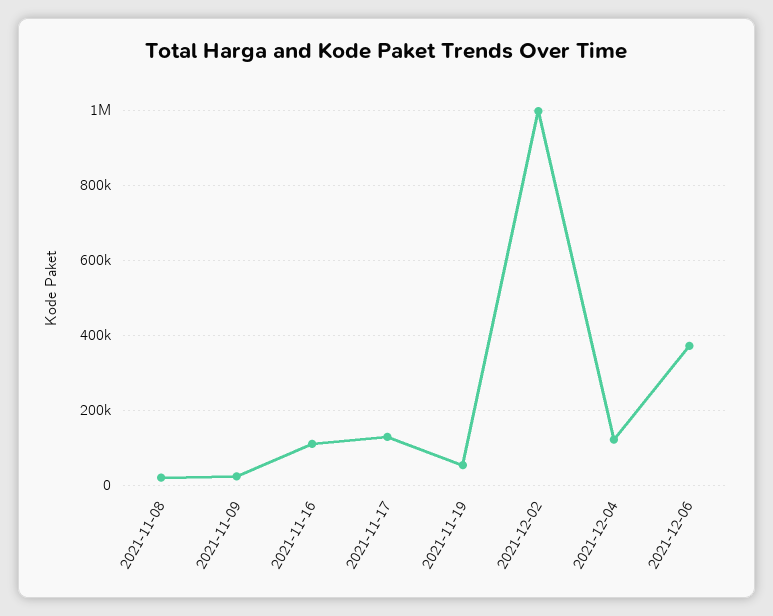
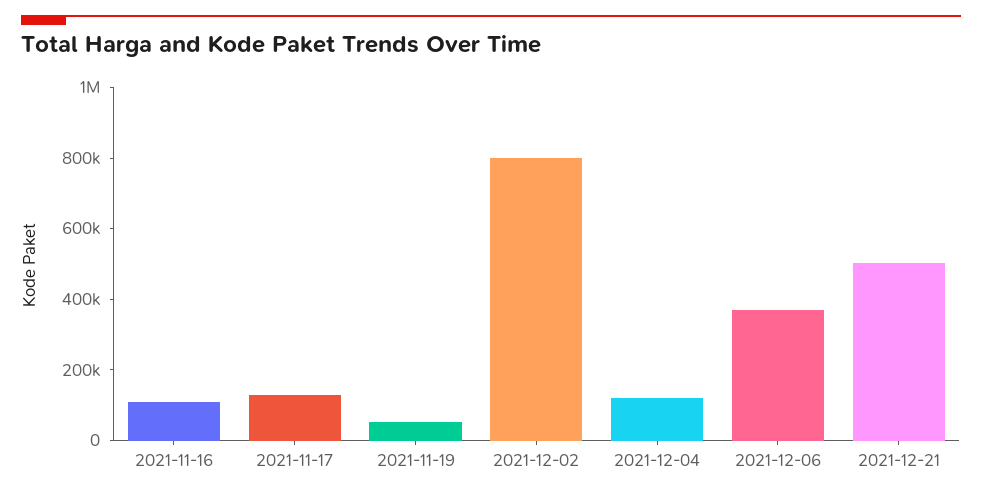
2021-11-08: 20000 -> none
2021-11-09: 20000 -> none
2021-12-02: 1000000 -> 800000
2021-12-21: none -> 500000

